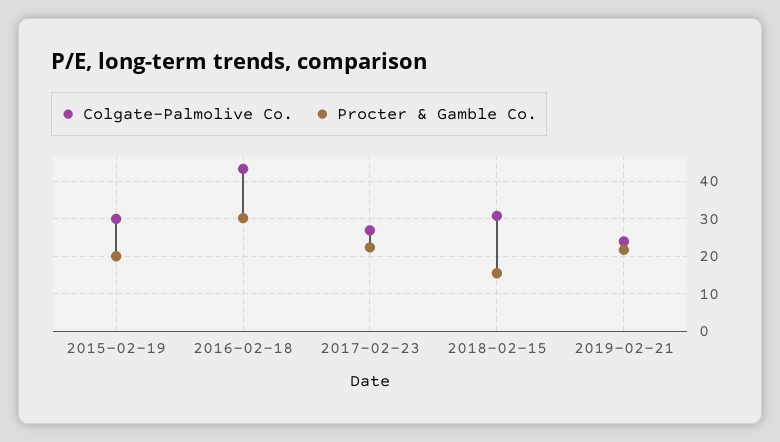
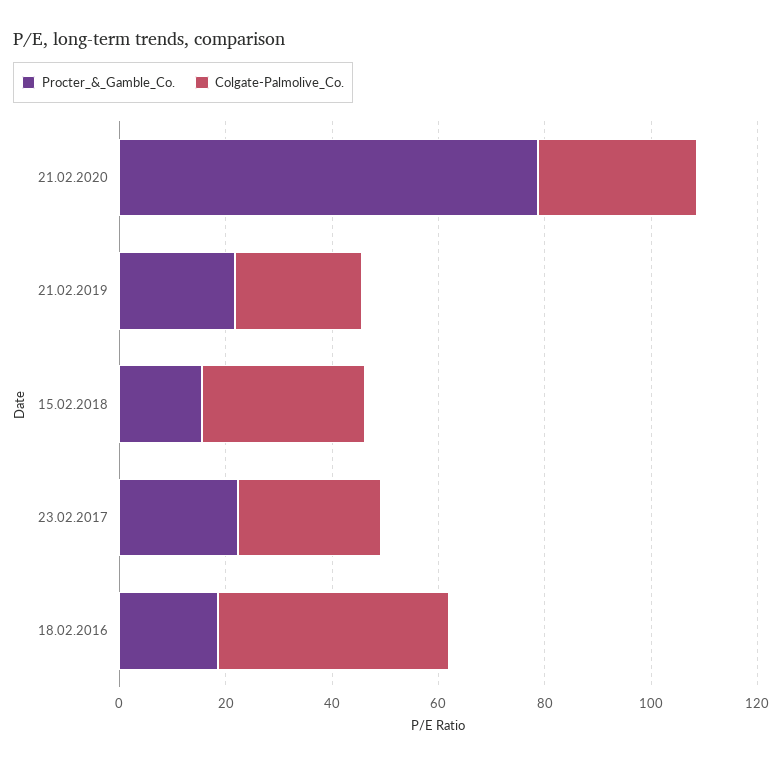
Colgate-Palmolive Co., 2015-02-19: 30 -> none
Procter & Gamble Co., 2015-02-19: 20 -> none
Procter & Gamble Co., 2016-02-18: 30 -> 20
Procter & Gamble Co., 21.02.2020: none -> 80
Colgate-Palmolive Co., 21.02.2020: none -> 30

